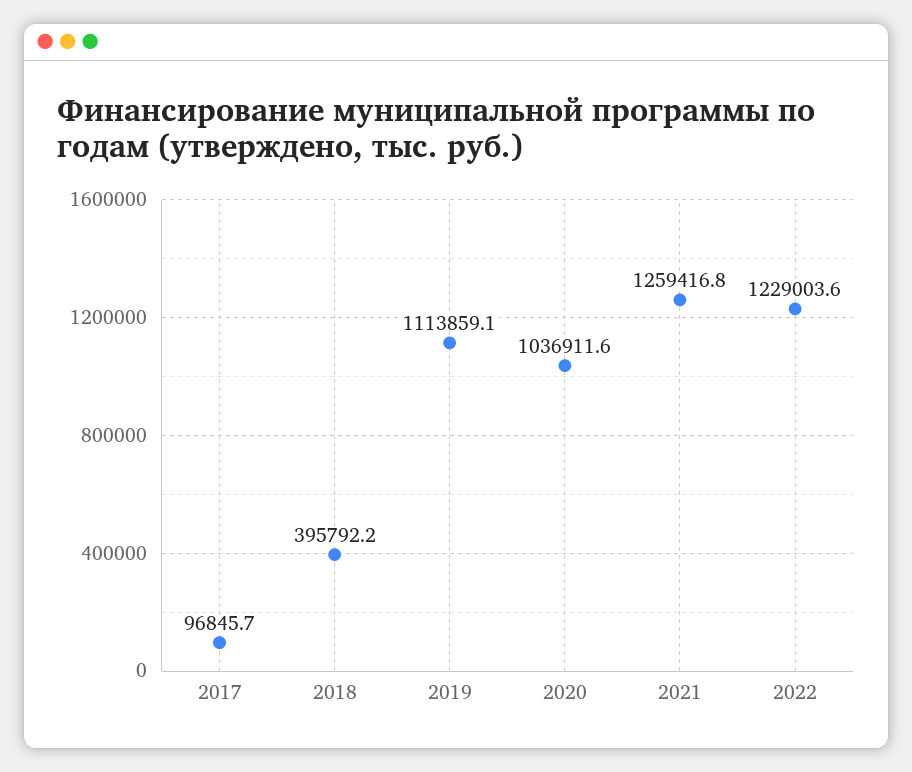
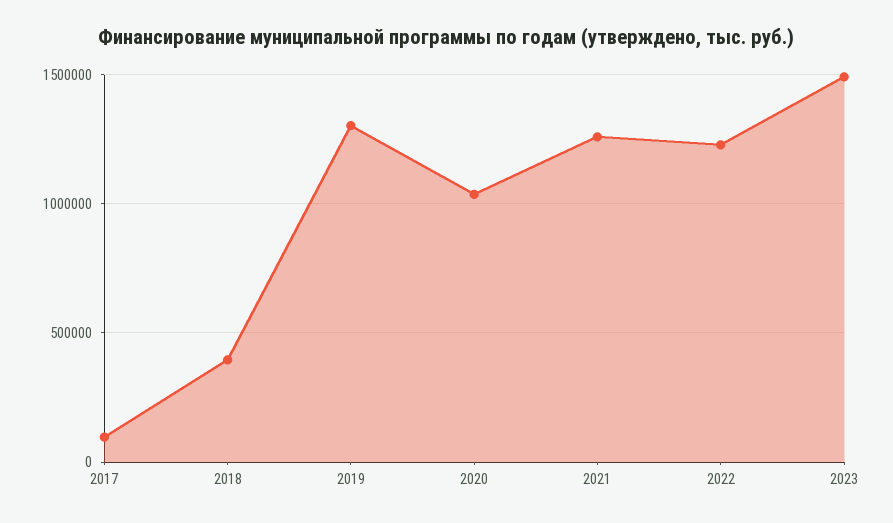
2019: 1113859.1 -> 1300000
2023: none -> 1500000

